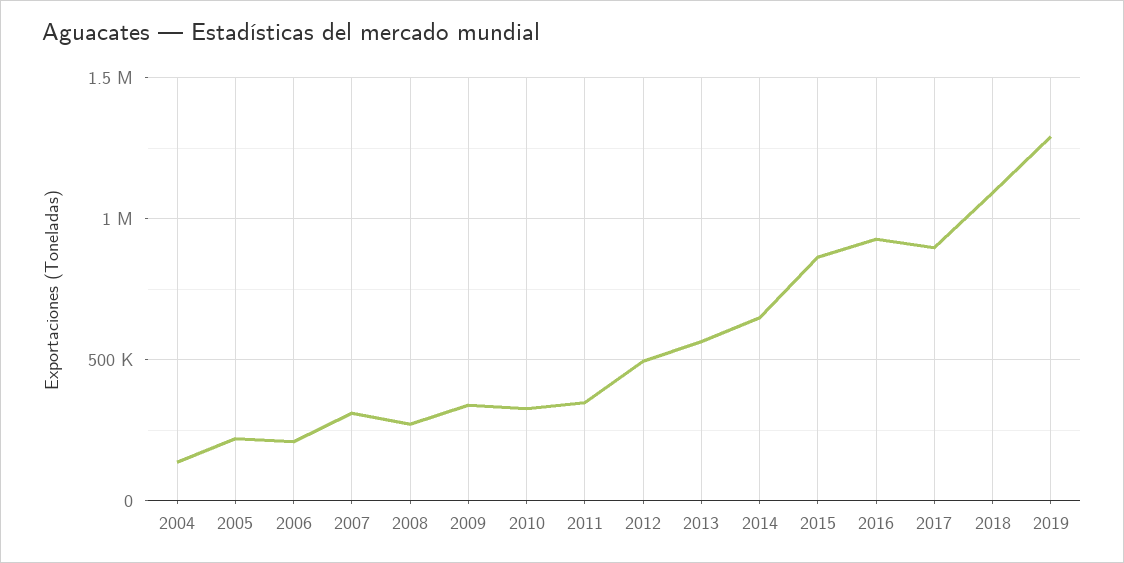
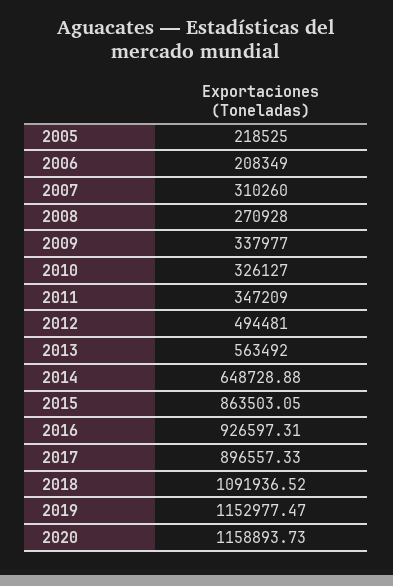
2004: 150000 -> none
2019: 1300000 -> 1152977.47
2020: none -> 1158893.73

